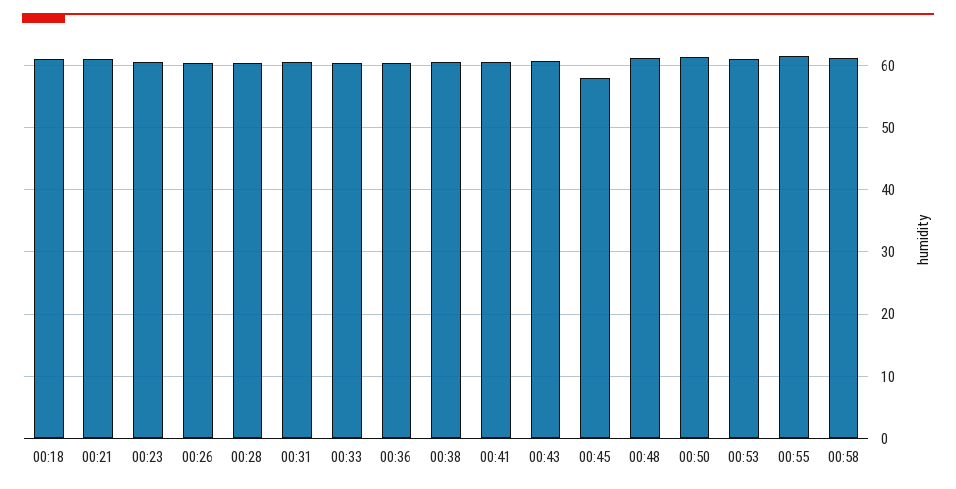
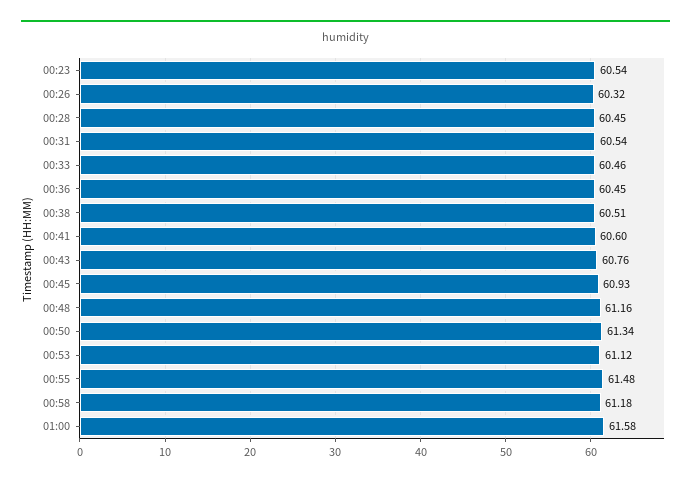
00:18: 61 -> none
00:21: 61 -> none
00:45: 58 -> 60.93
01:00: none -> 61.58

